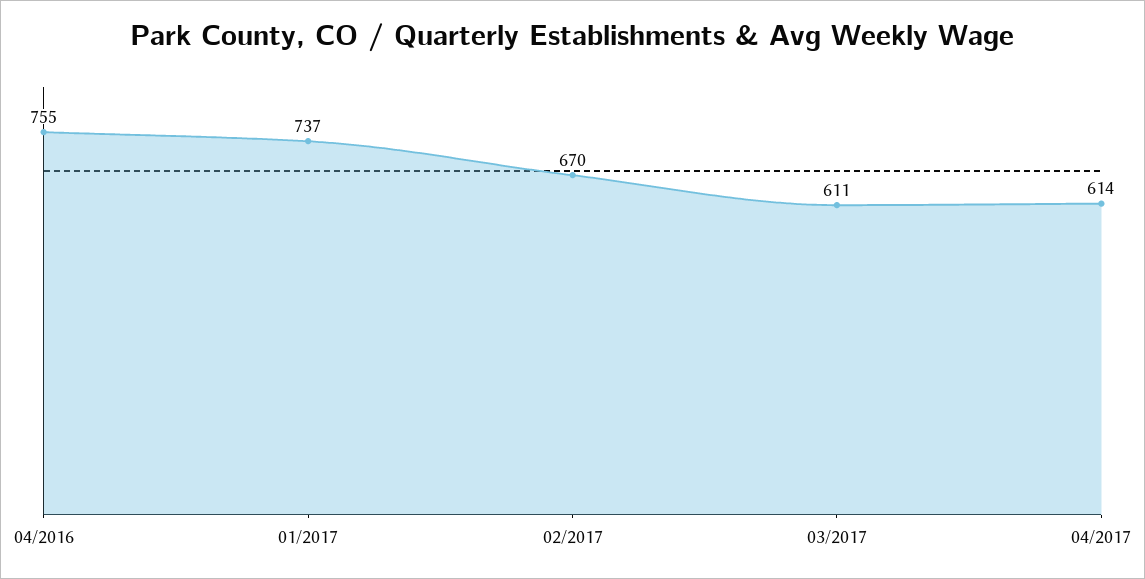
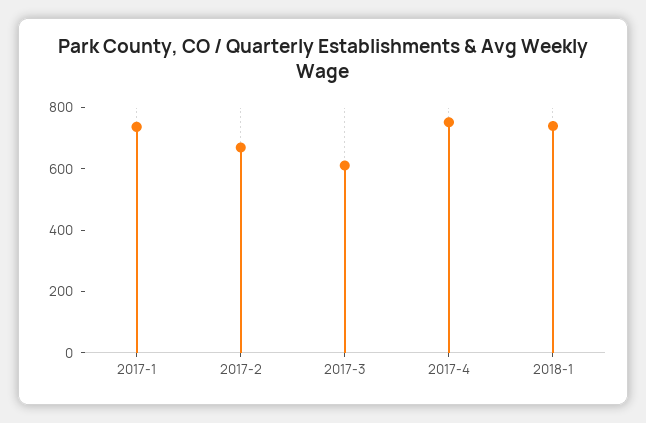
04/2016: 755 -> none
04/2017: 614 -> 750
2018-1: none -> 750

